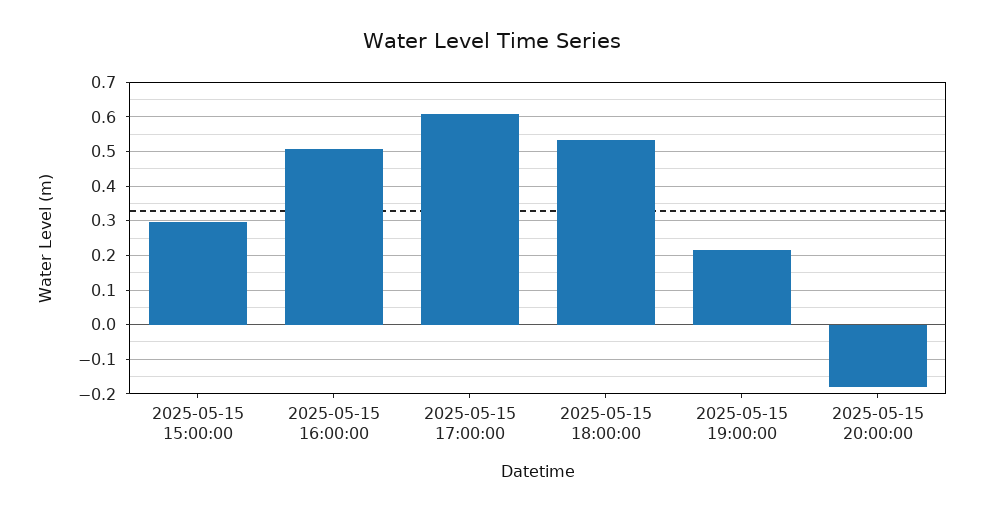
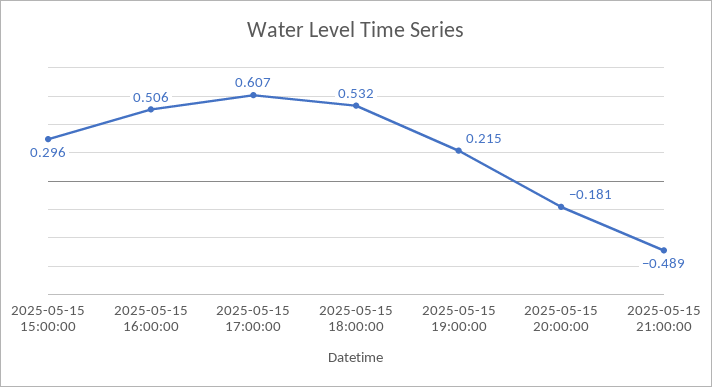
2025-05-15 21:00:00: none -> -0.489

